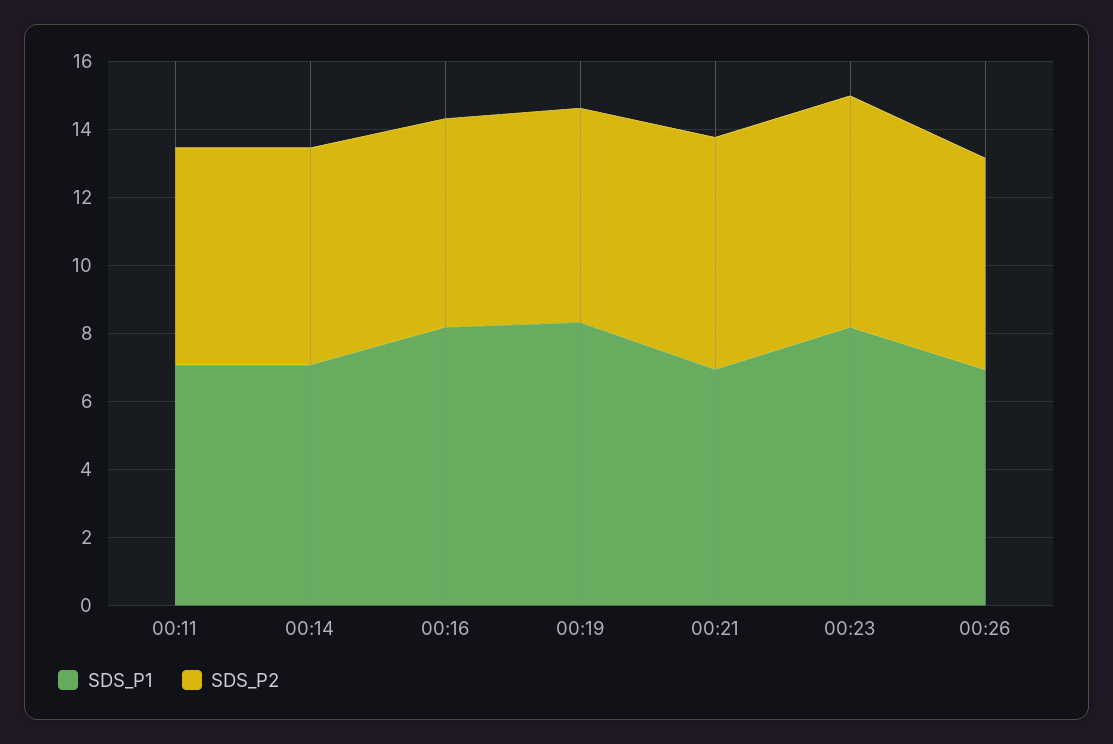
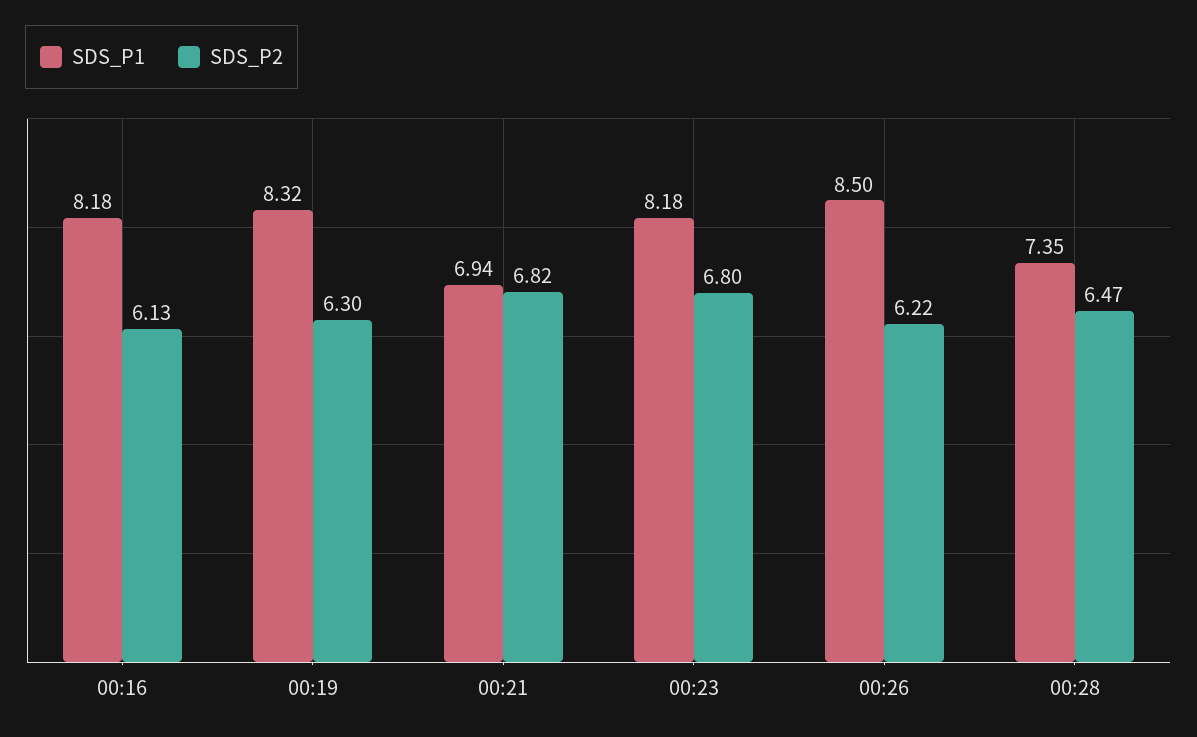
SDS_P1, 00:11: 7 -> none
SDS_P2, 00:11: 6.5 -> none
SDS_P1, 00:14: 7 -> none
SDS_P2, 00:14: 6.5 -> none
SDS_P1, 00:26: 7 -> 8.5
SDS_P1, 00:28: none -> 7.35
SDS_P2, 00:28: none -> 6.47

